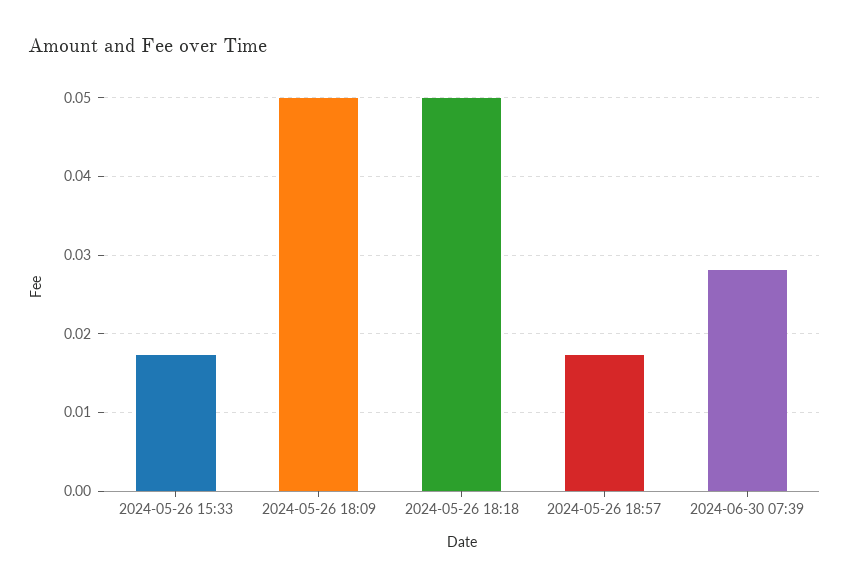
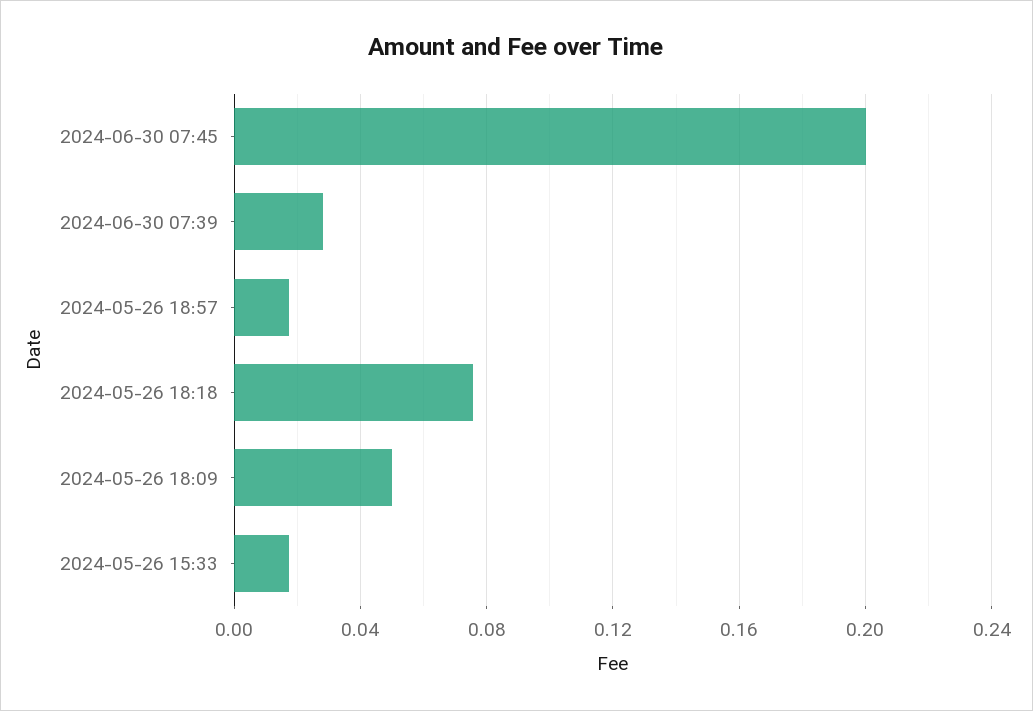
2024-05-26 18:18: 0.05 -> 0.075
2024-06-30 07:45: none -> 0.2

